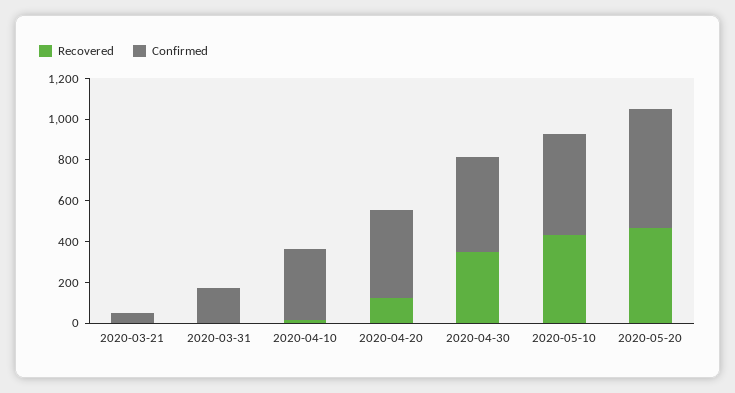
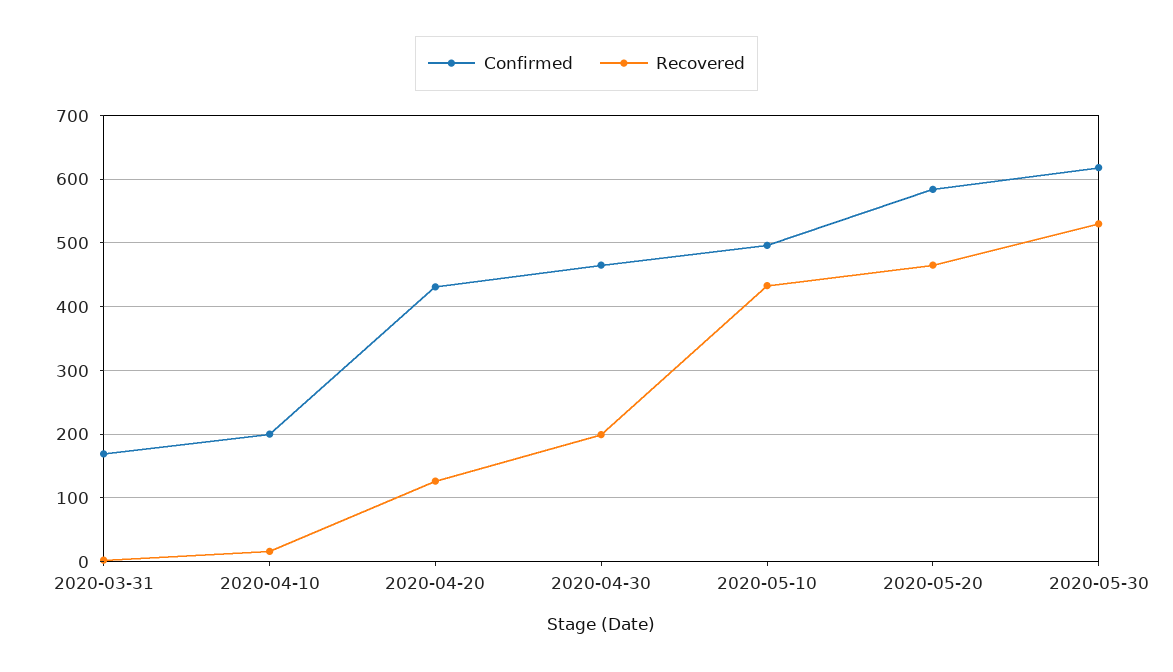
Recovered, 2020-03-21: 0 -> none
Confirmed, 2020-03-21: 50 -> none
Confirmed, 2020-04-10: 350 -> 200
Recovered, 2020-04-30: 350 -> 200
Confirmed, 2020-05-30: none -> 620
Recovered, 2020-05-30: none -> 530

